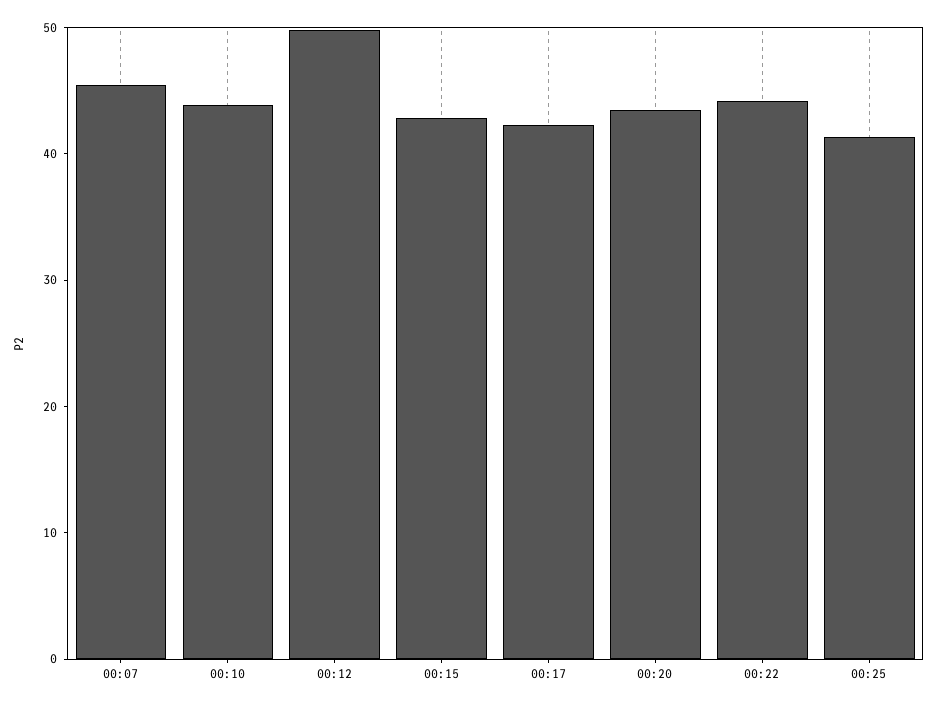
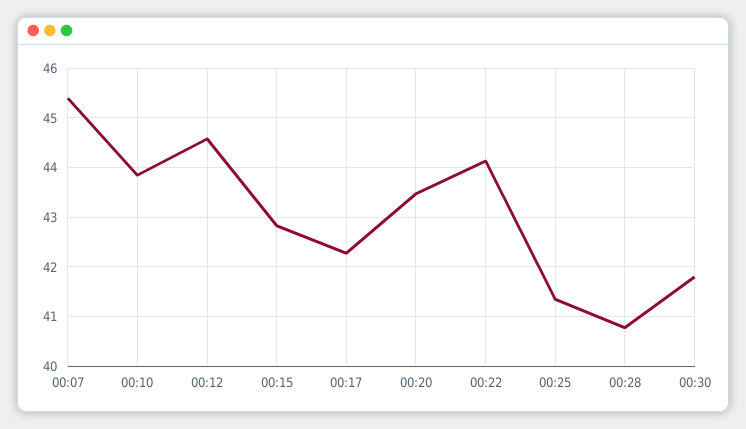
00:12: 50 -> 44.6
00:28: none -> 40.8
00:30: none -> 41.8

